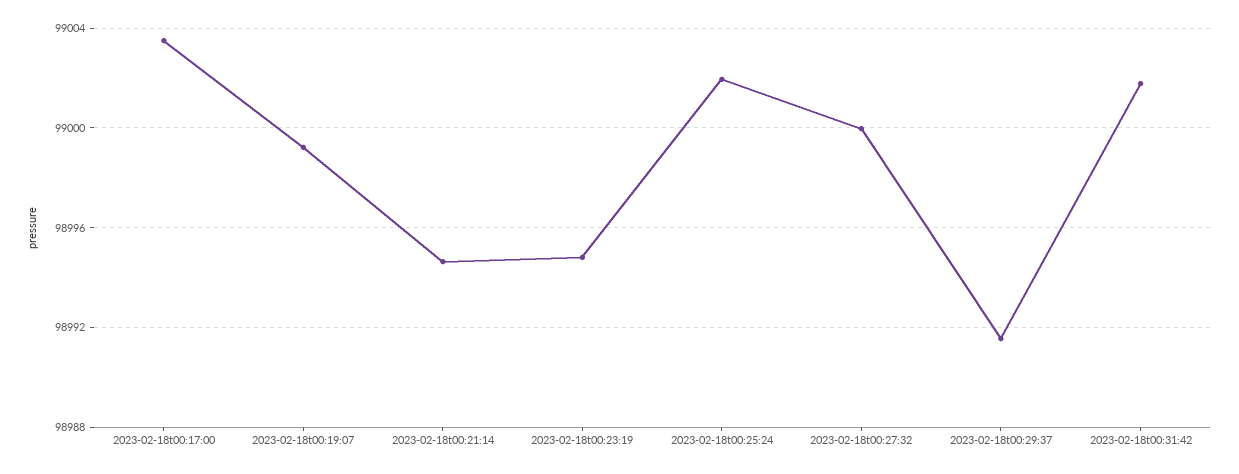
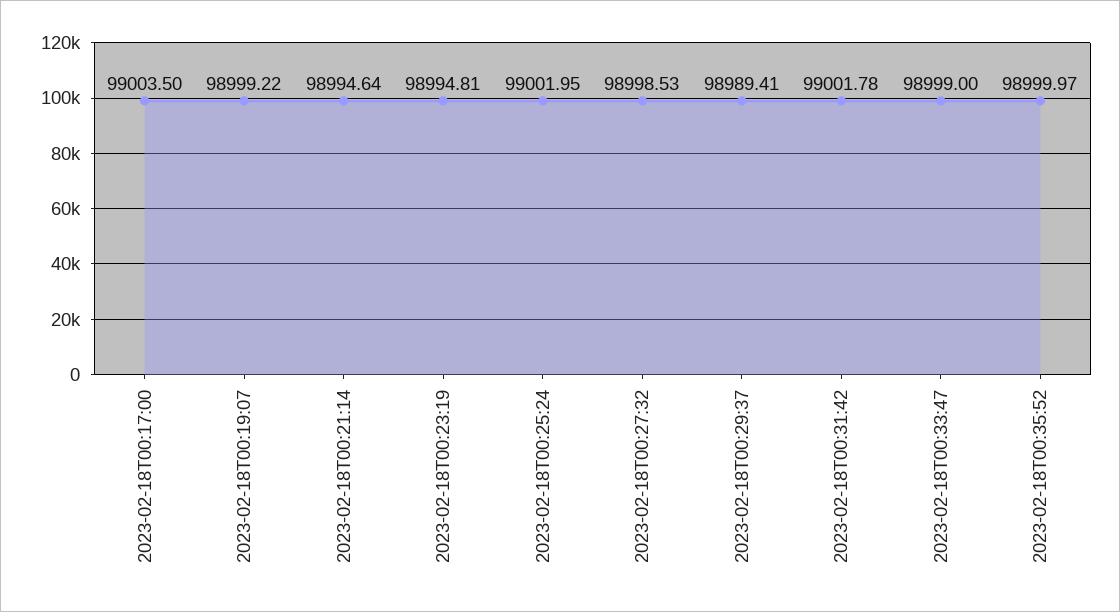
2023-02-18t00:27:32: 99000 -> 98998.53
2023-02-18t00:29:37: 98991.5 -> 98989.41
2023-02-18T00:33:47: none -> 98999
2023-02-18T00:35:52: none -> 98999.97

